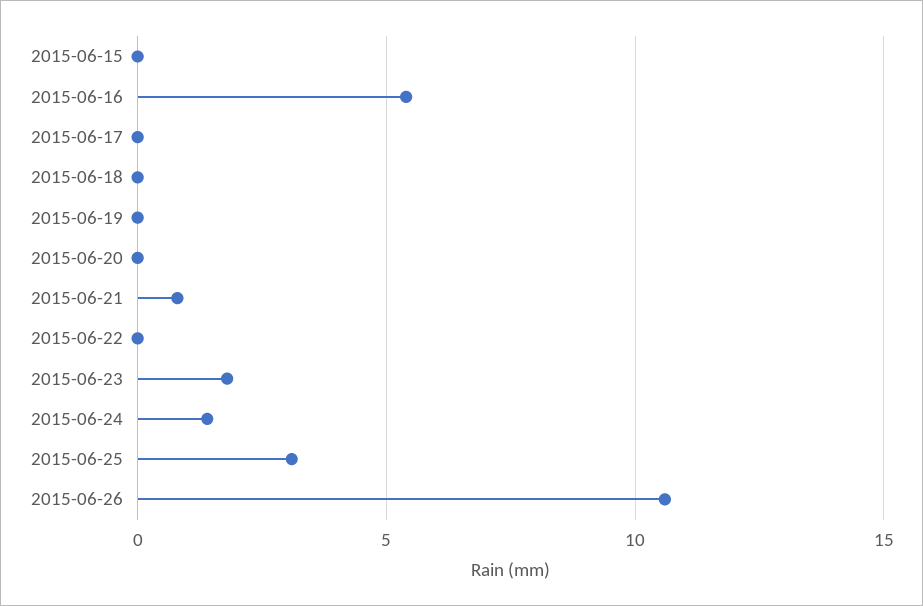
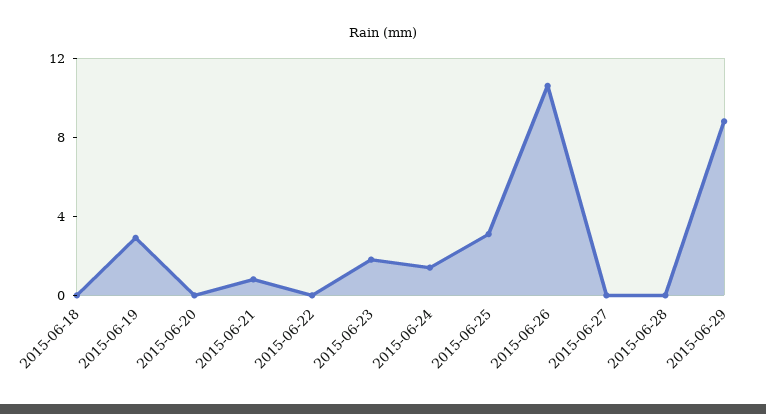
2015-06-15: 0 -> none
2015-06-16: 5.5 -> none
2015-06-17: 0 -> none
2015-06-19: 0 -> 3
2015-06-27: none -> 0
2015-06-28: none -> 0
2015-06-29: none -> 9

